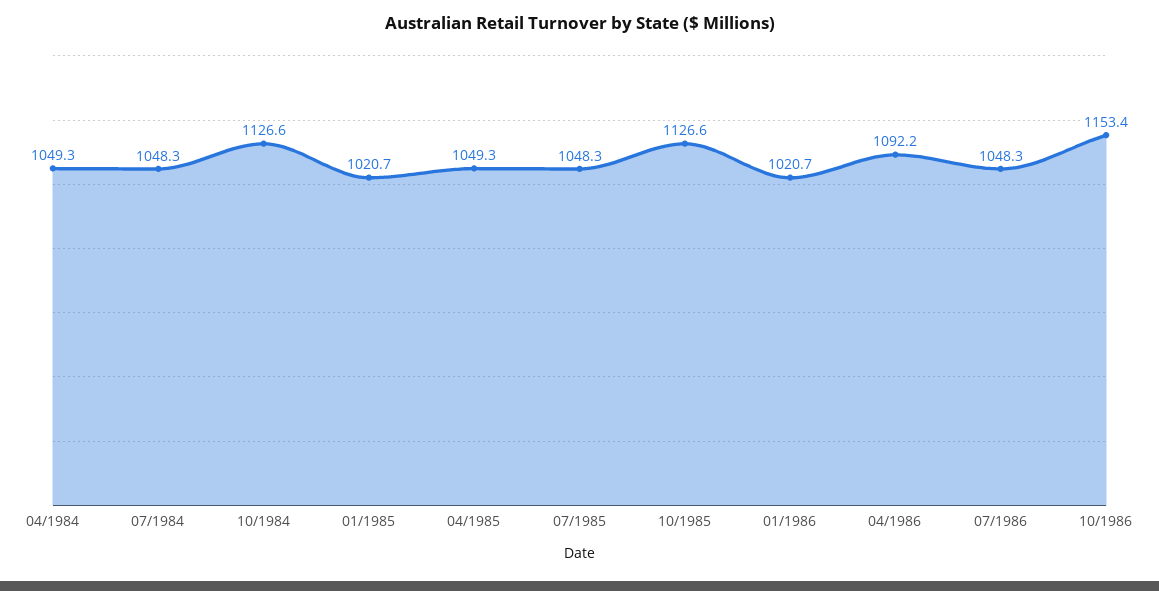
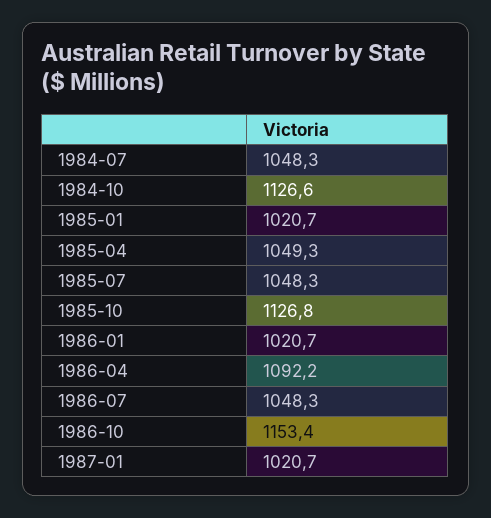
04/1984: 1049.3 -> none
10/1985: 1126.6 -> 1126.8
1987-01: none -> 1020.7

